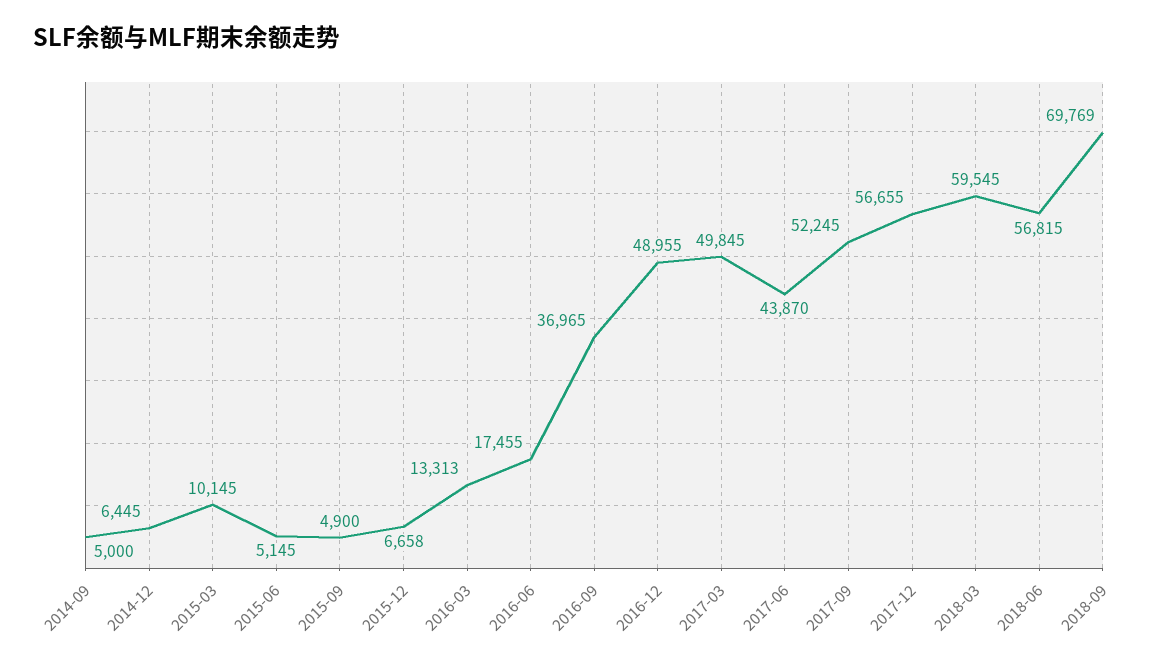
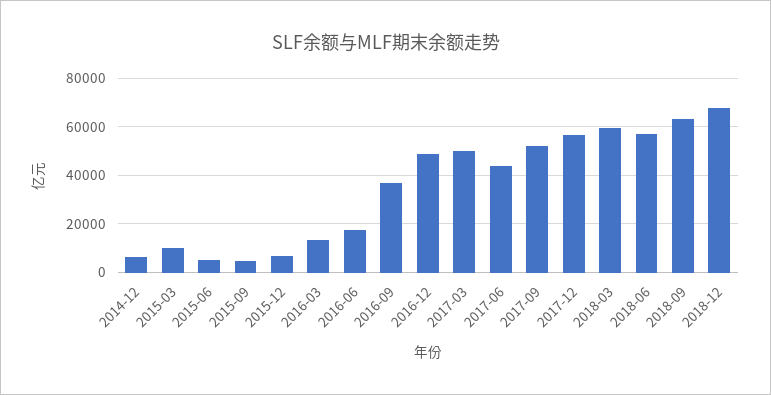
2014-09: 5000 -> none
2018-09: 69769 -> 62500
2018-12: none -> 67500

